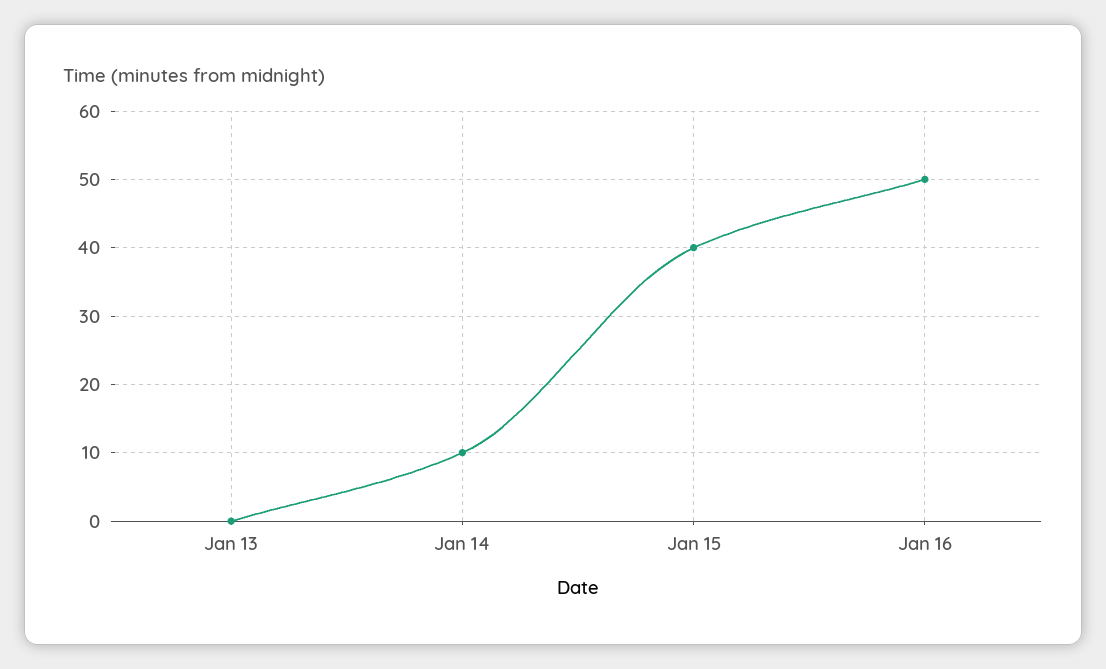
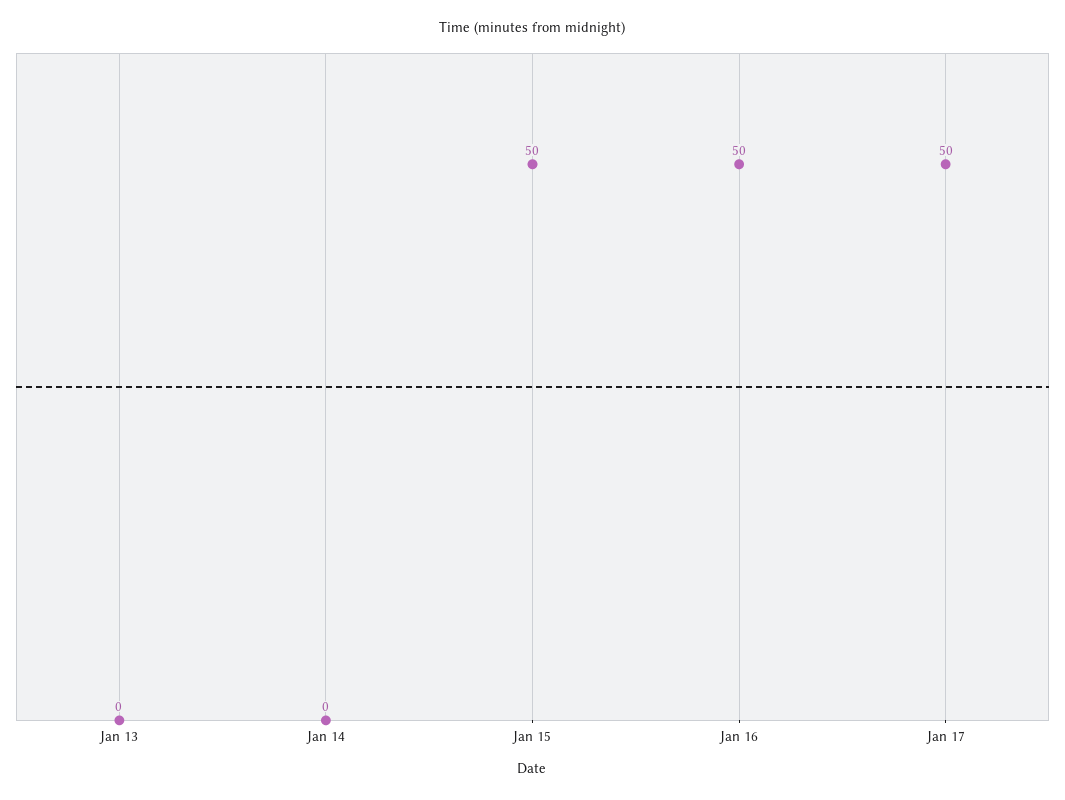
Jan 14: 10 -> 0
Jan 15: 40 -> 50
Jan 17: none -> 50

